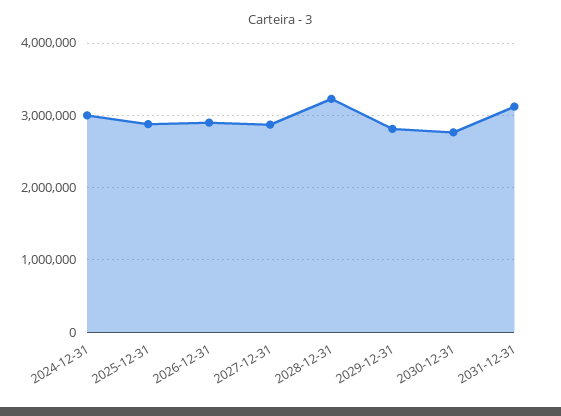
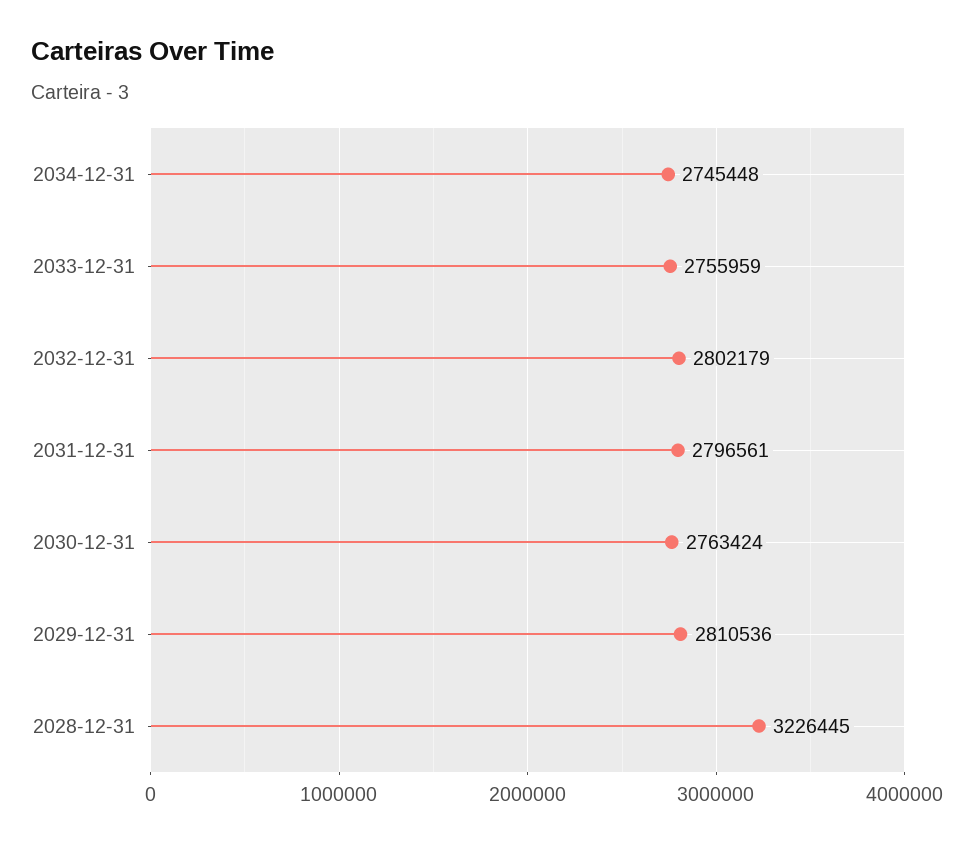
2024-12-31: 3000000 -> none
2025-12-31: 2900000 -> none
2026-12-31: 2900000 -> none
2027-12-31: 2900000 -> none
2031-12-31: 3100000 -> 2796561
2034-12-31: none -> 2745448
2033-12-31: none -> 2755959
2032-12-31: none -> 2802179

